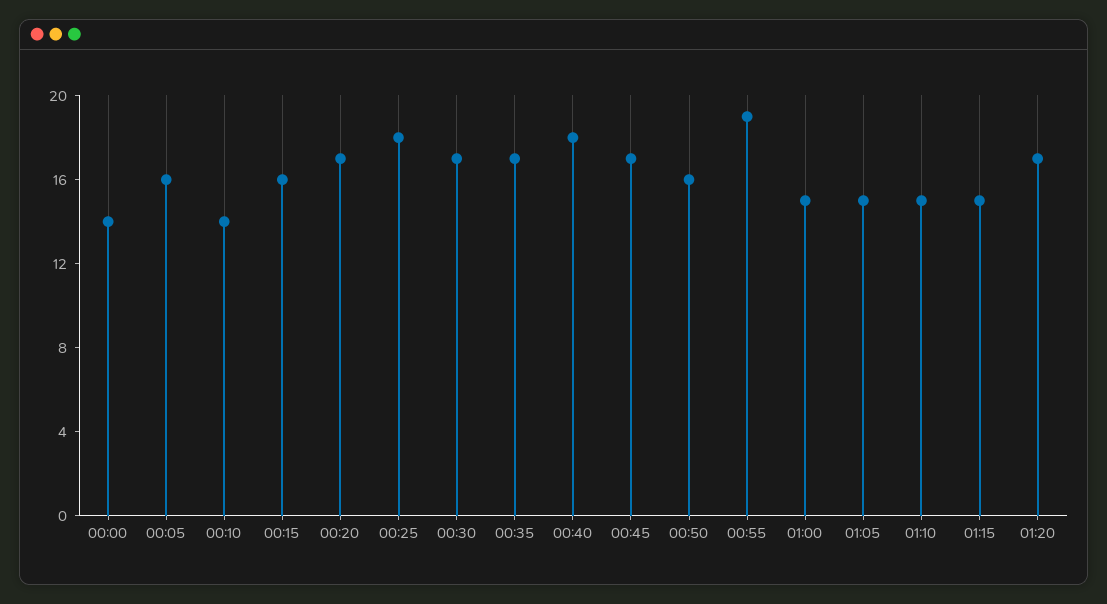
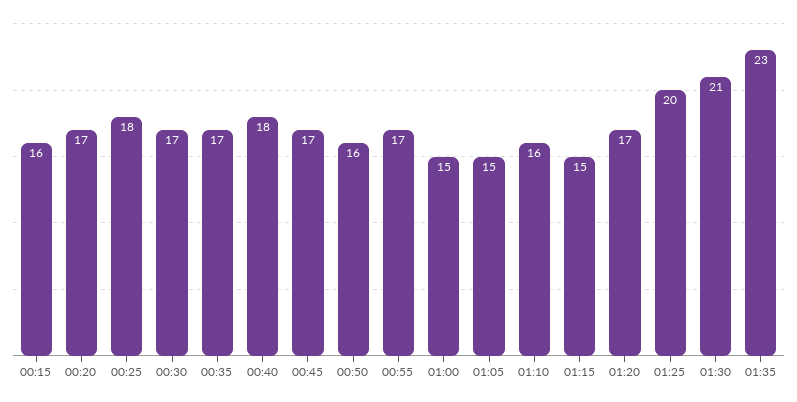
00:00: 14 -> none
00:05: 16 -> none
00:10: 14 -> none
00:55: 19 -> 17
01:10: 15 -> 16
01:25: none -> 20
01:30: none -> 21
01:35: none -> 23

